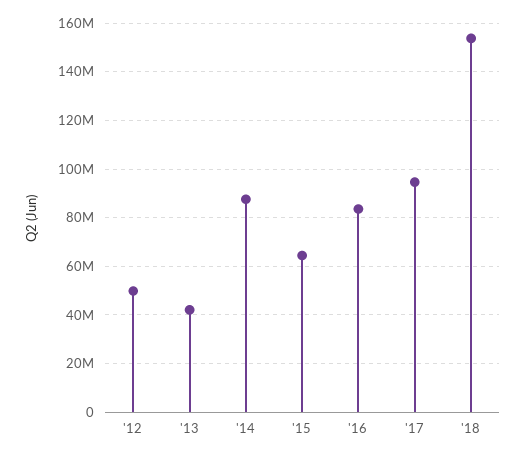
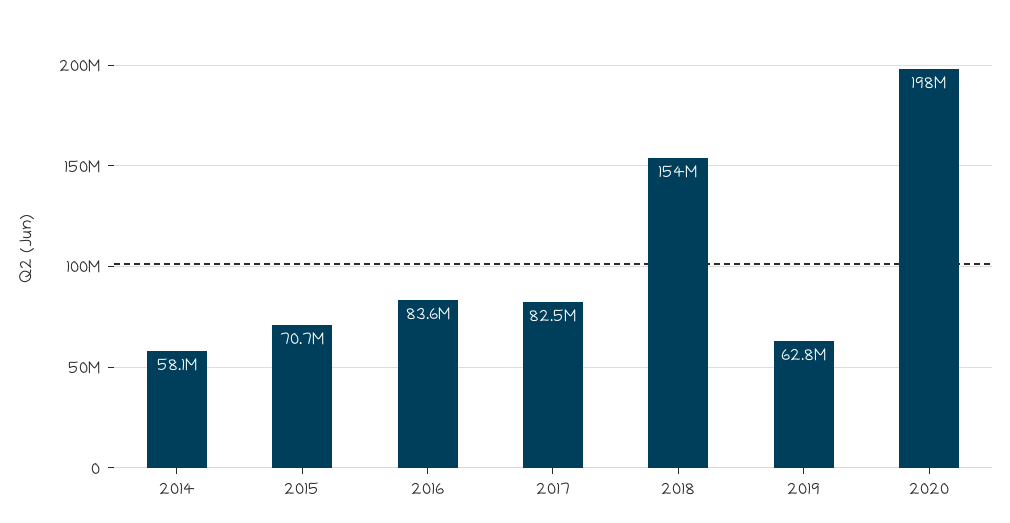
'12: 50000000 -> none
'13: 42500000 -> none
'14: 87500000 -> 58100000
'15: 65000000 -> 70700000
'17: 95000000 -> 82500000
2019: none -> 62800000
2020: none -> 198000000

